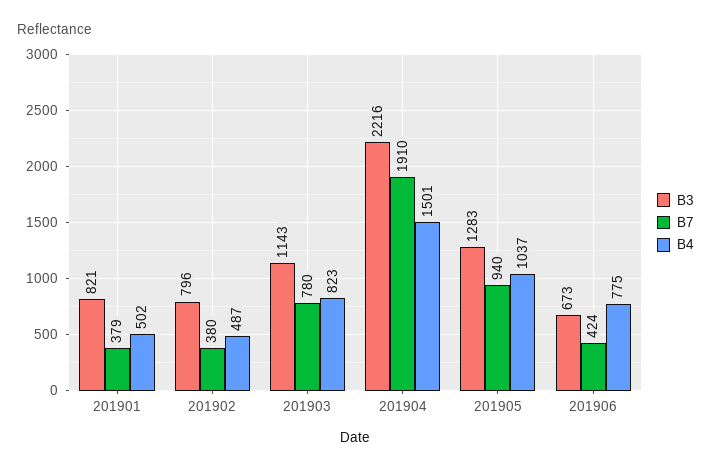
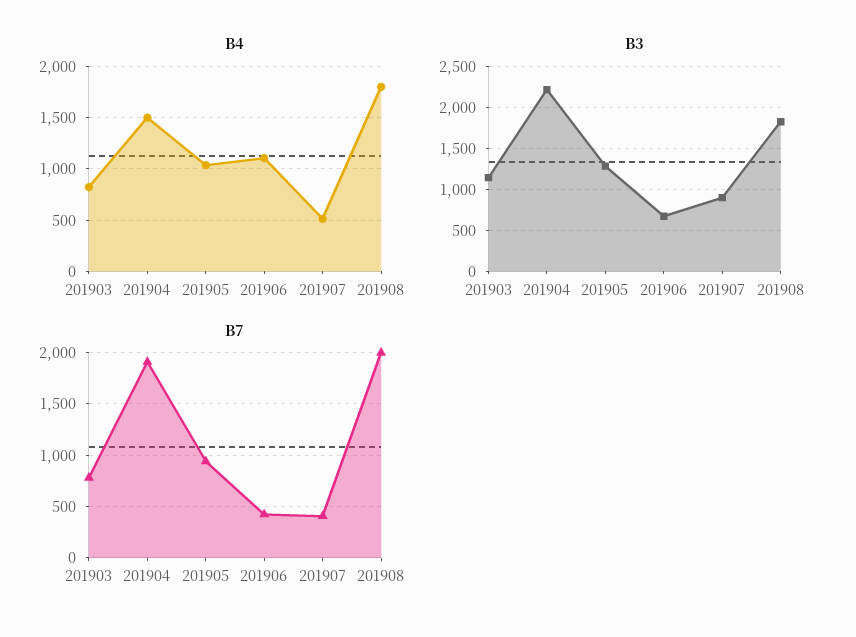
B3, 201901: 821 -> none
B7, 201901: 379 -> none
B4, 201901: 502 -> none
B3, 201902: 796 -> none
B7, 201902: 380 -> none
B4, 201902: 487 -> none
B4, 201906: 775 -> 1100
B4, 201907: none -> 500
B4, 201908: none -> 1800
B3, 201907: none -> 900
B3, 201908: none -> 1800
B7, 201907: none -> 400
B7, 201908: none -> 2000

